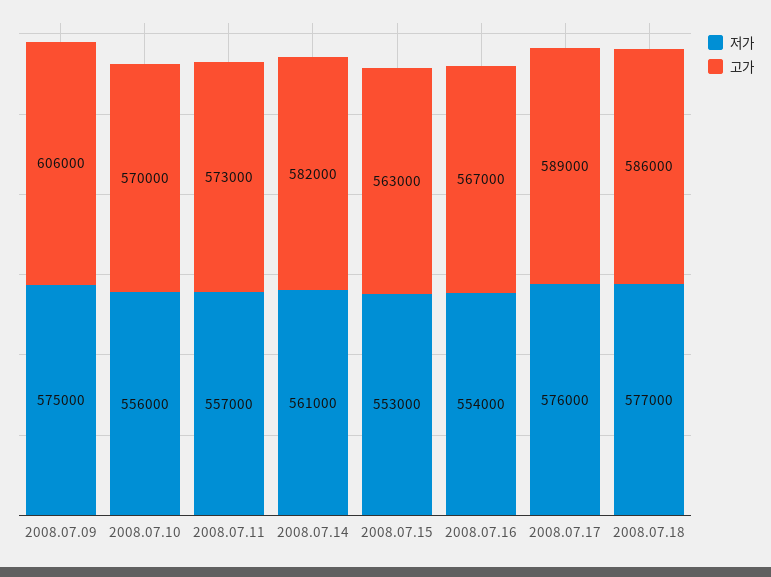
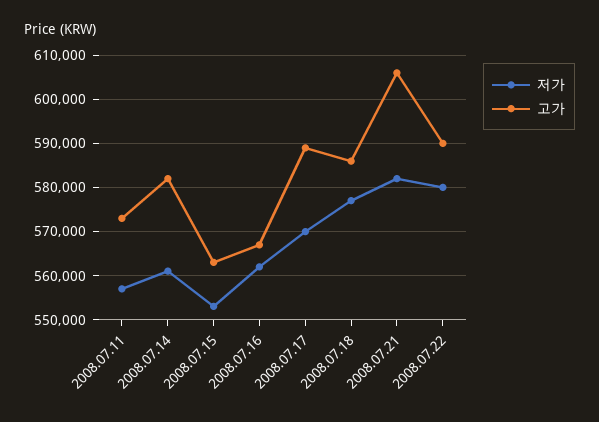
저가, 2008.07.09: 575000 -> none
고가, 2008.07.09: 606000 -> none
저가, 2008.07.10: 556000 -> none
고가, 2008.07.10: 570000 -> none
저가, 2008.07.16: 554000 -> 562000
저가, 2008.07.17: 576000 -> 570000
저가, 2008.07.21: none -> 582000
고가, 2008.07.21: none -> 606000
저가, 2008.07.22: none -> 580000
고가, 2008.07.22: none -> 590000

